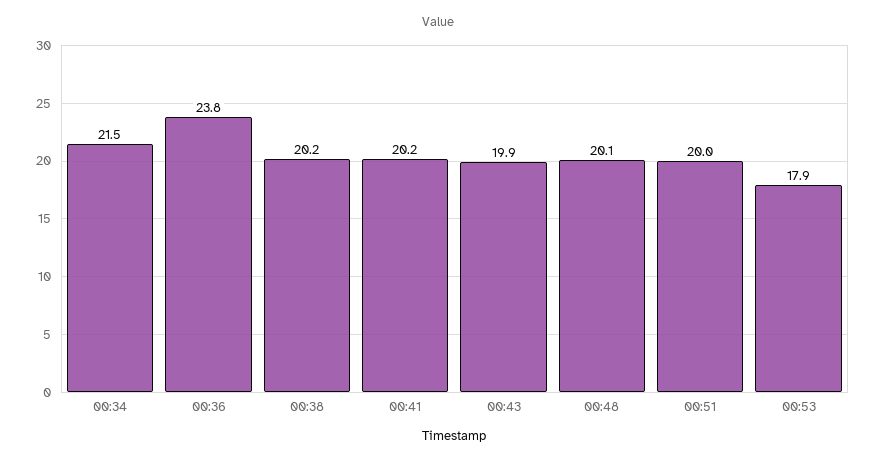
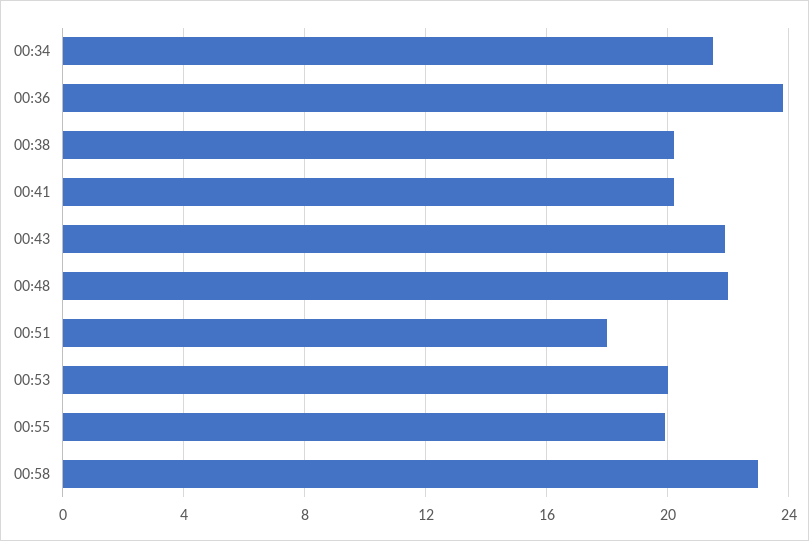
00:43: 19.9 -> 22
00:48: 20.1 -> 22
00:51: 20 -> 18
00:53: 17.9 -> 20
00:55: none -> 20
00:58: none -> 23

